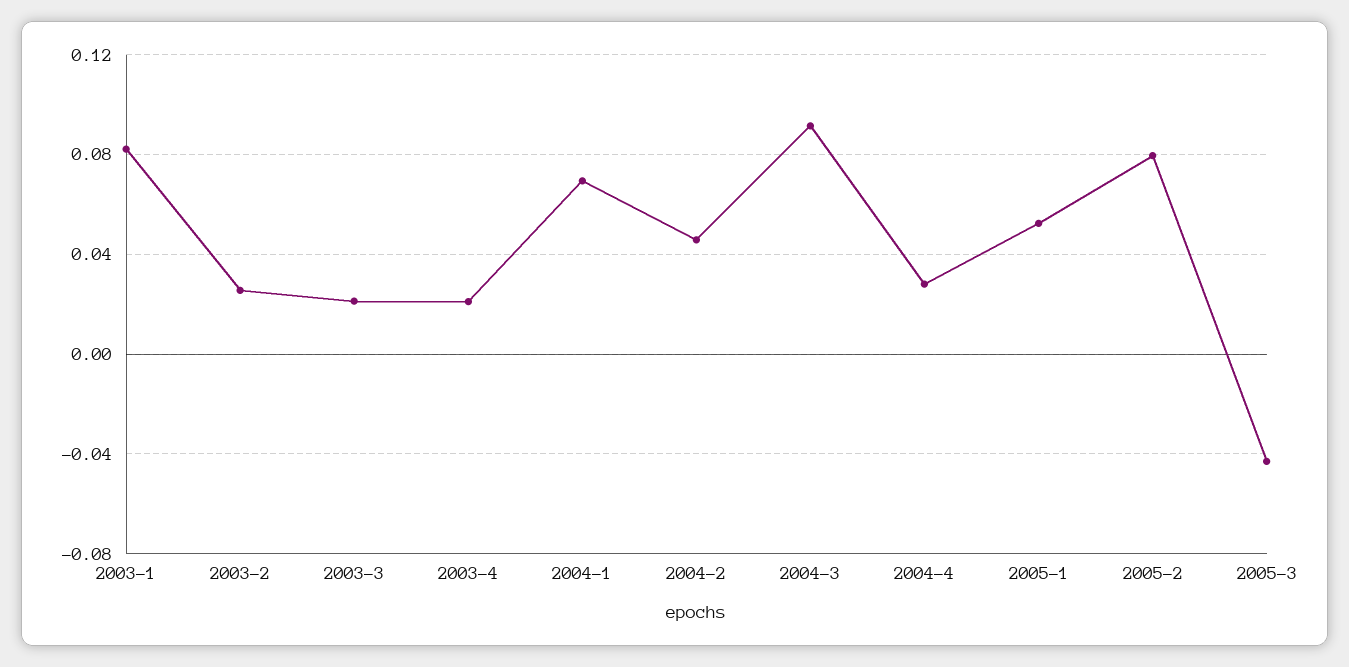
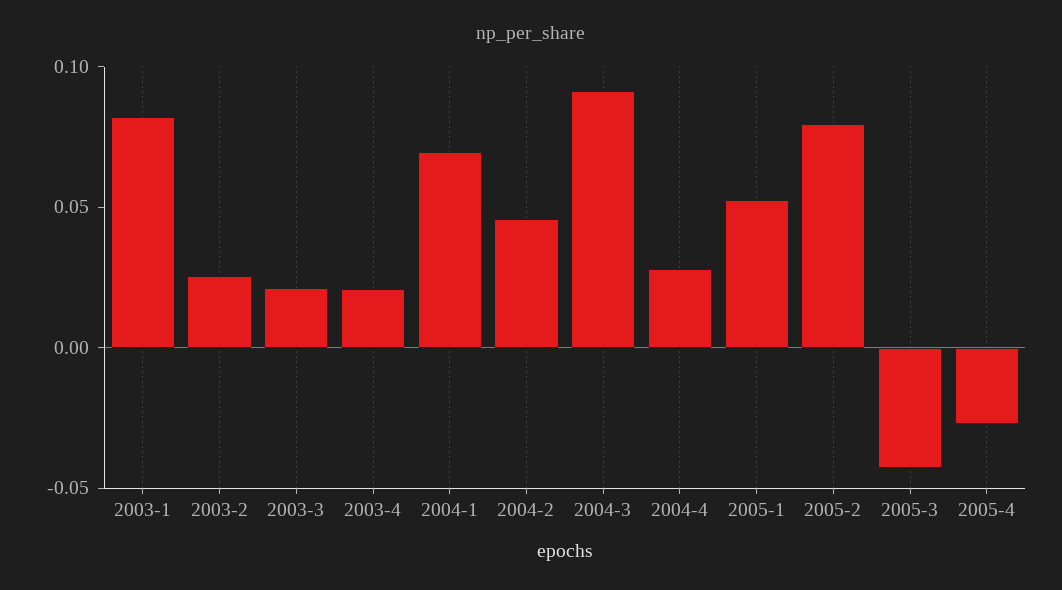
2005-4: none -> -0.03

